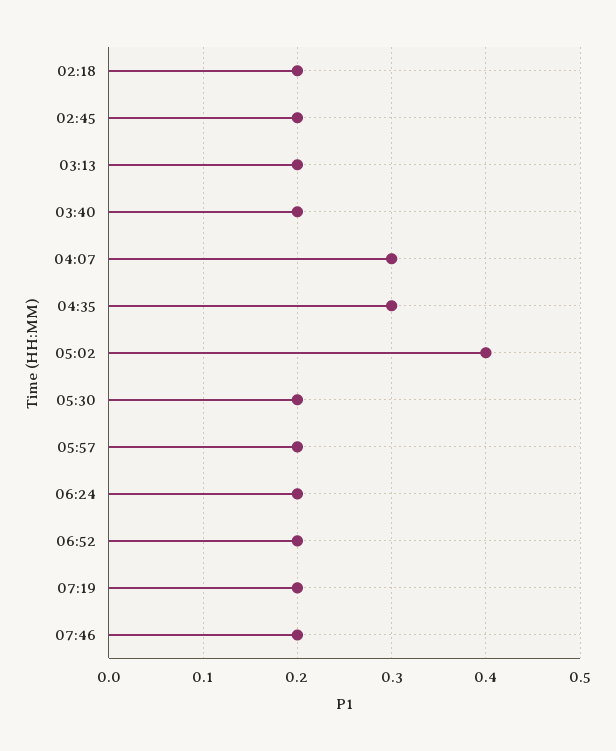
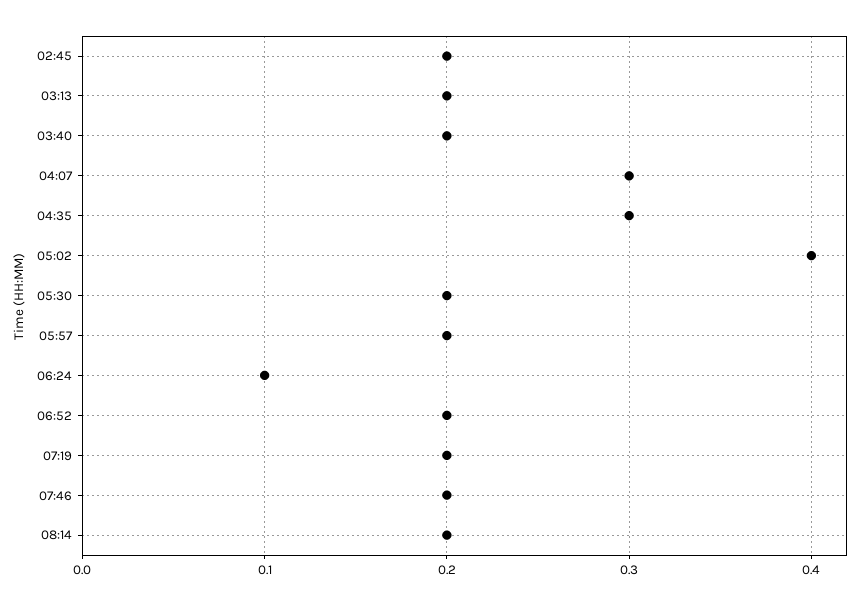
02:18: 0.2 -> none
06:24: 0.2 -> 0.1
08:14: none -> 0.2

